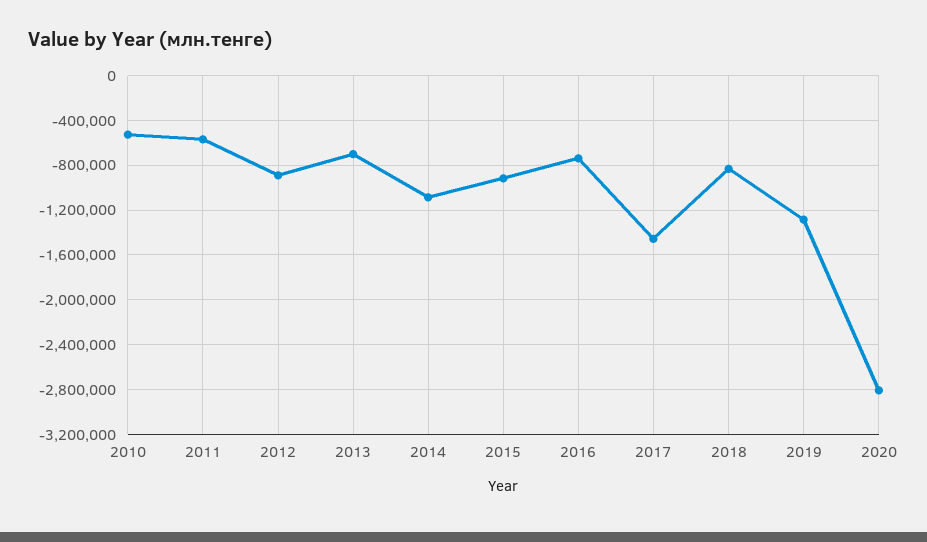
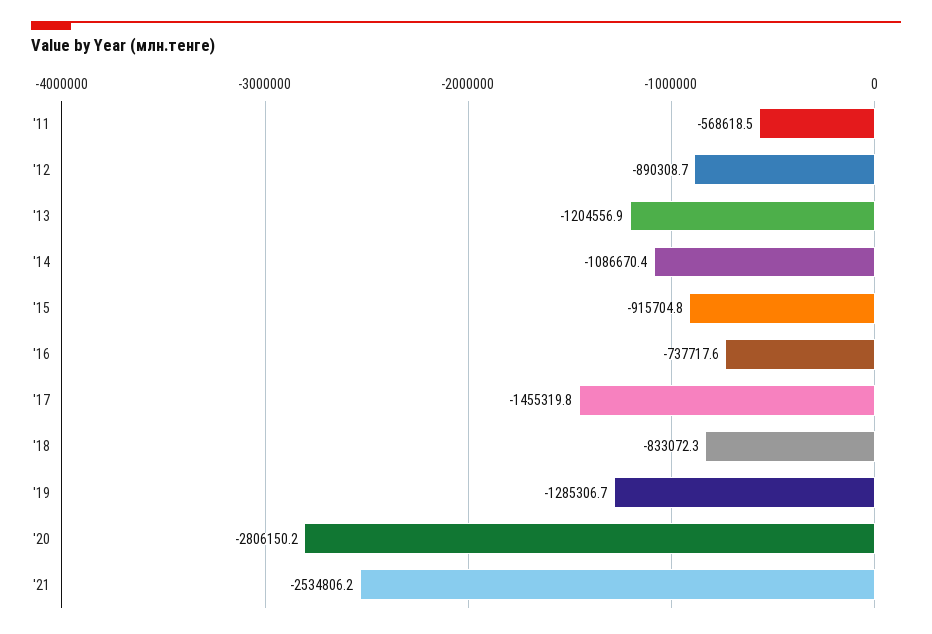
2010: -500000 -> none
2013: -700000 -> -1204556.9
'21: none -> -2534806.2

